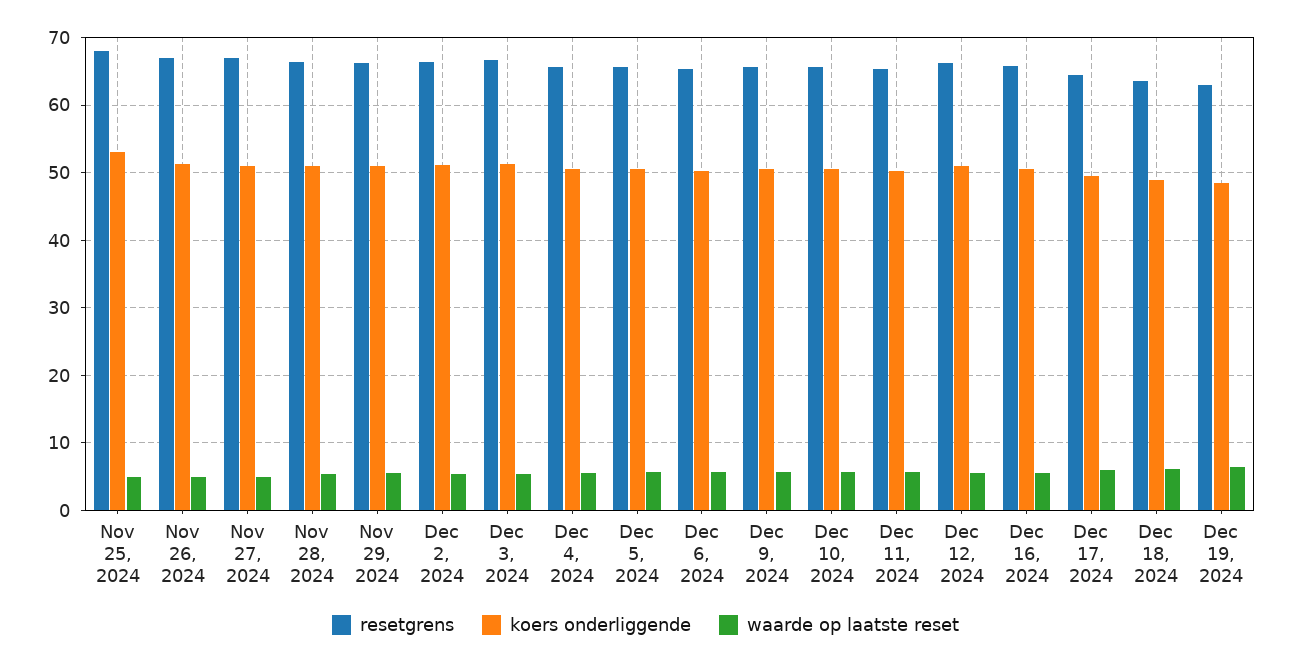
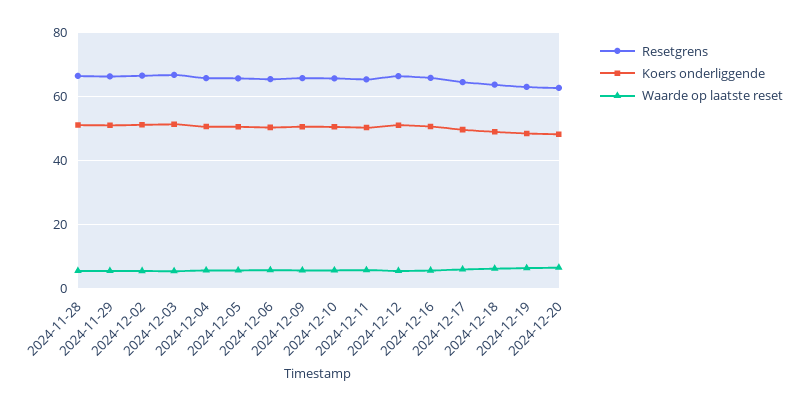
resetgrens, Nov 25, 2024: 68 -> none
koers onderliggende, Nov 25, 2024: 53 -> none
waarde op laatste reset, Nov 25, 2024: 5 -> none
resetgrens, Nov 26, 2024: 67 -> none
koers onderliggende, Nov 26, 2024: 51 -> none
waarde op laatste reset, Nov 26, 2024: 5 -> none
resetgrens, Nov 27, 2024: 67 -> none
koers onderliggende, Nov 27, 2024: 51 -> none
waarde op laatste reset, Nov 27, 2024: 5 -> none
resetgrens, 2024-12-20: none -> 62
koers onderliggende, 2024-12-20: none -> 48
waarde op laatste reset, 2024-12-20: none -> 6

